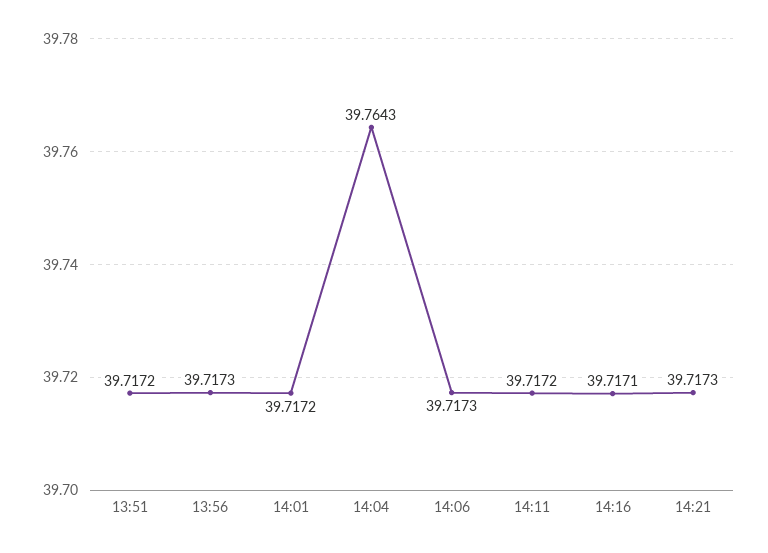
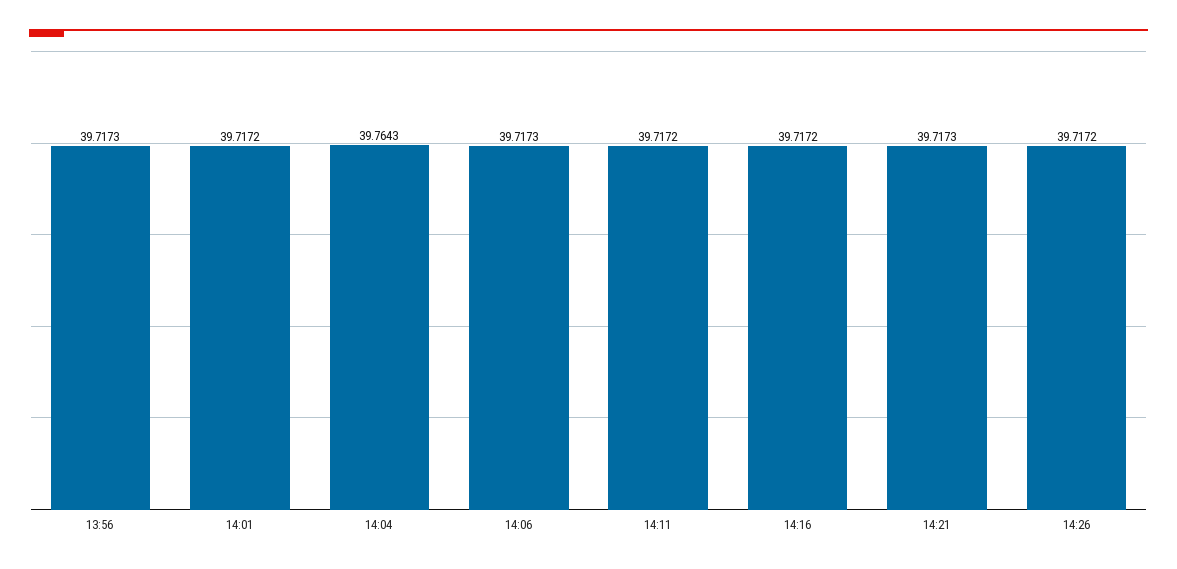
13:51: 39.7172 -> none
14:16: 39.7171 -> 39.7172
14:26: none -> 39.7172

